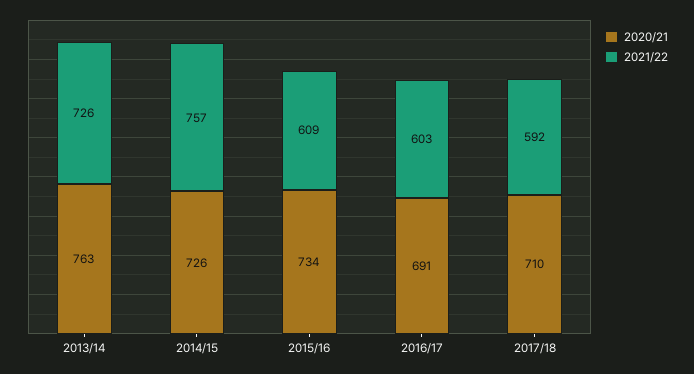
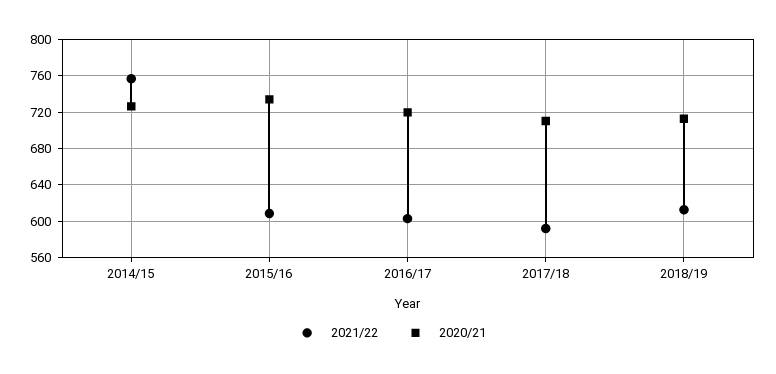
2020/21, 2013/14: 763 -> none
2021/22, 2013/14: 726 -> none
2020/21, 2016/17: 691 -> 720
2021/22, 2018/19: none -> 610
2020/21, 2018/19: none -> 710

